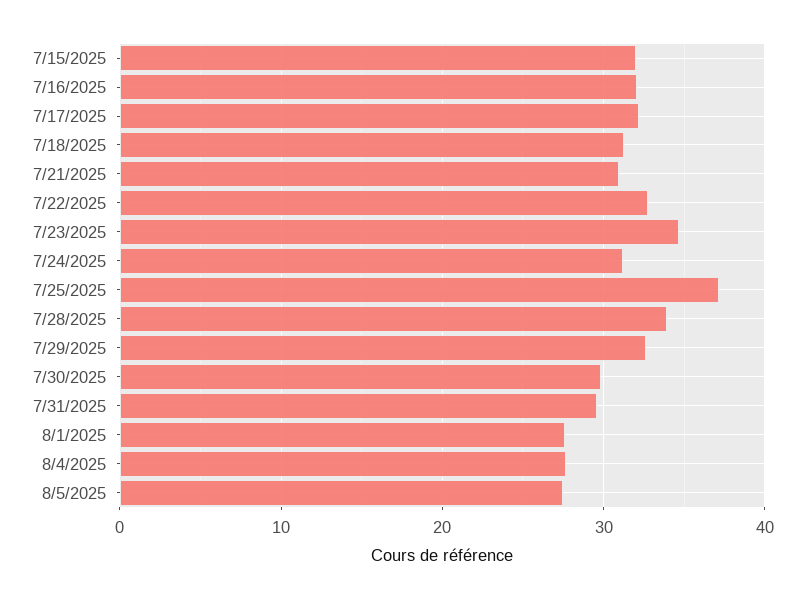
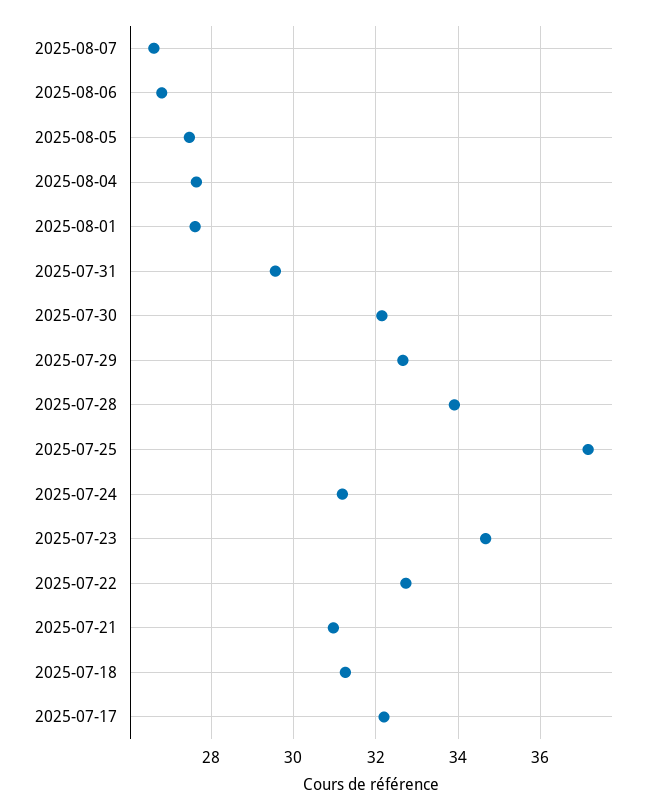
7/15/2025: 32 -> none
7/16/2025: 32 -> none
7/30/2025: 30 -> 32.2
2025-08-07: none -> 26.6
2025-08-06: none -> 26.8

